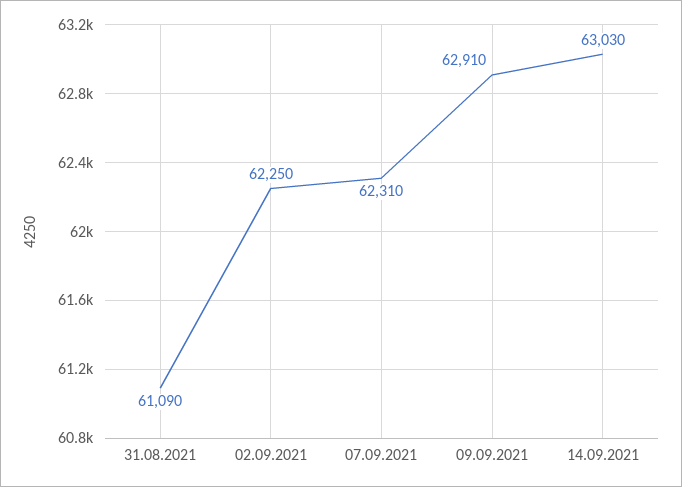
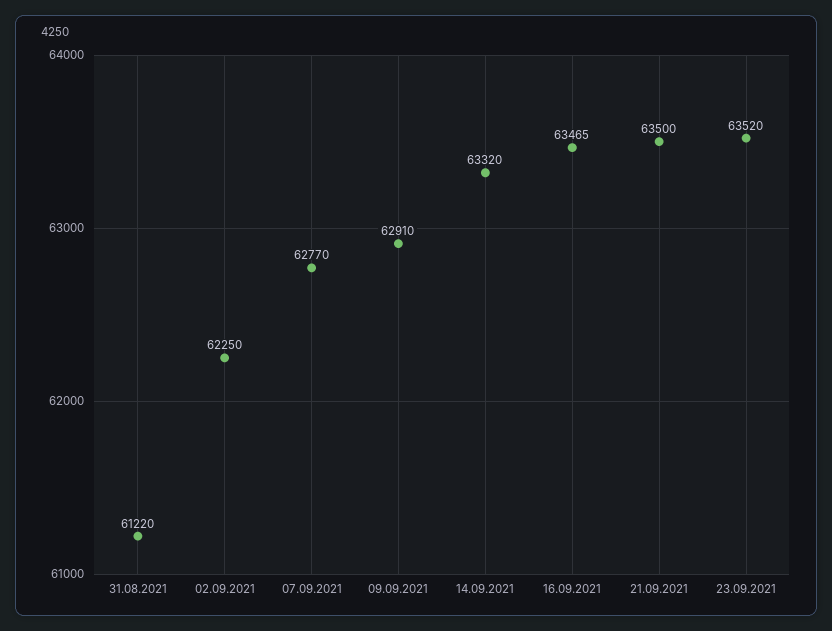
31.08.2021: 61090 -> 61220
07.09.2021: 62310 -> 62770
14.09.2021: 63030 -> 63320
16.09.2021: none -> 63465
21.09.2021: none -> 63500
23.09.2021: none -> 63520

